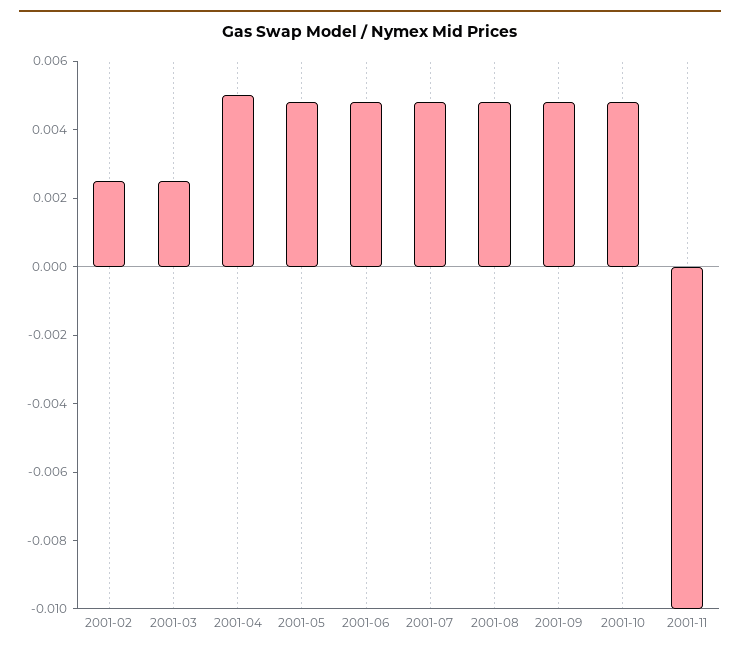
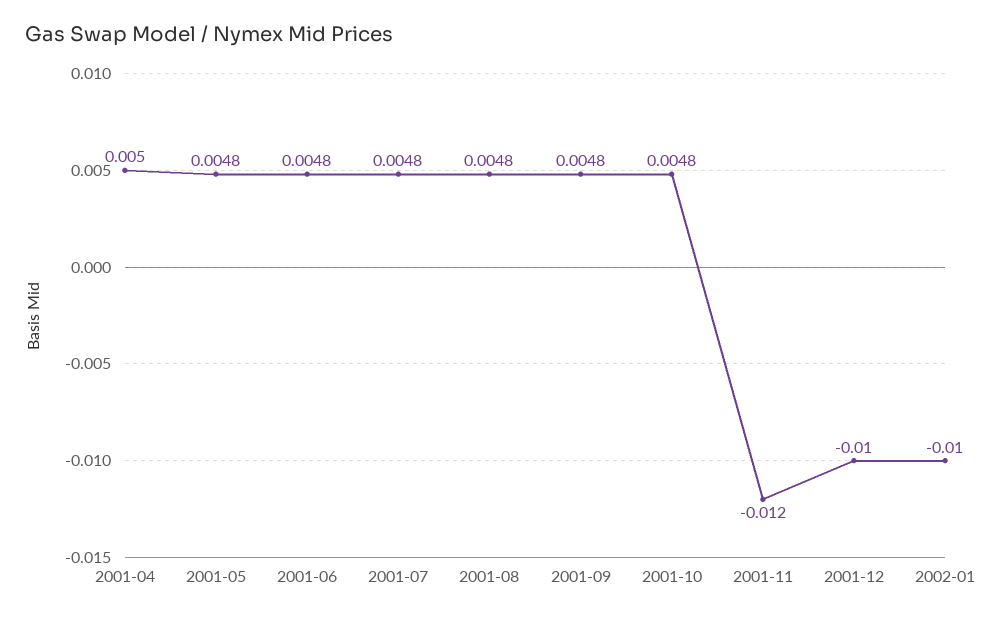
2001-02: 0.0025 -> none
2001-03: 0.0025 -> none
2001-11: -0.01 -> -0.012
2001-12: none -> -0.01
2002-01: none -> -0.01

